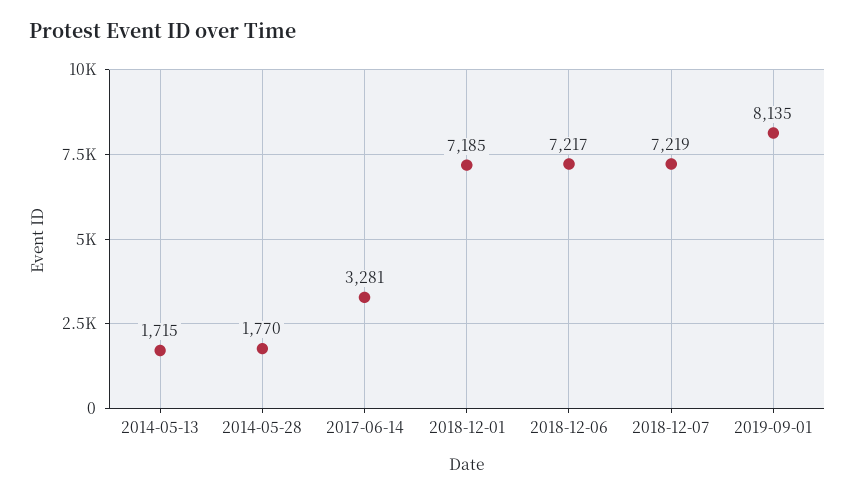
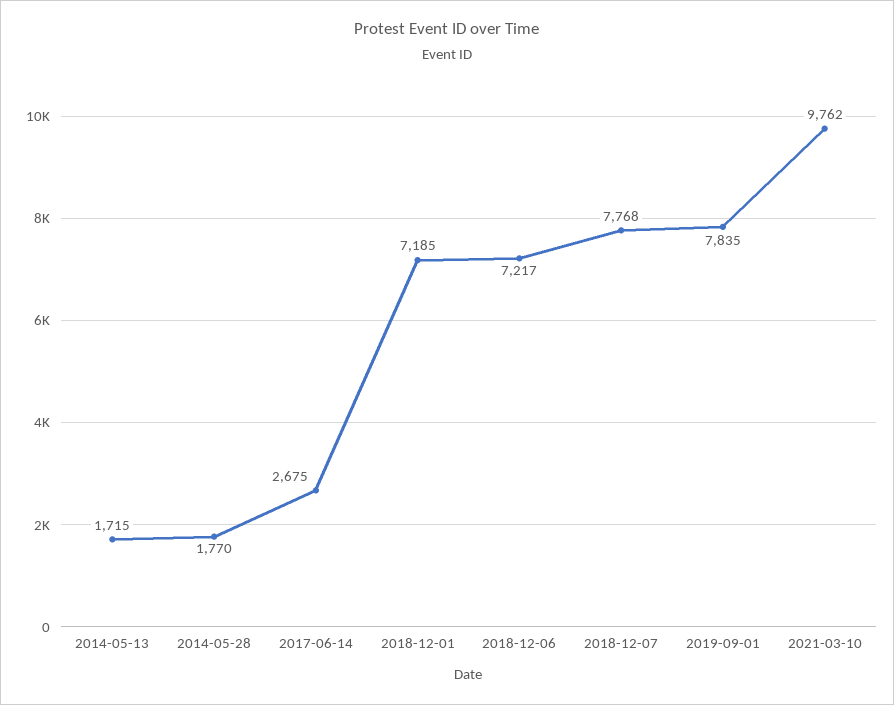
2017-06-14: 3281 -> 2675
2018-12-07: 7219 -> 7768
2019-09-01: 8135 -> 7835
2021-03-10: none -> 9762

